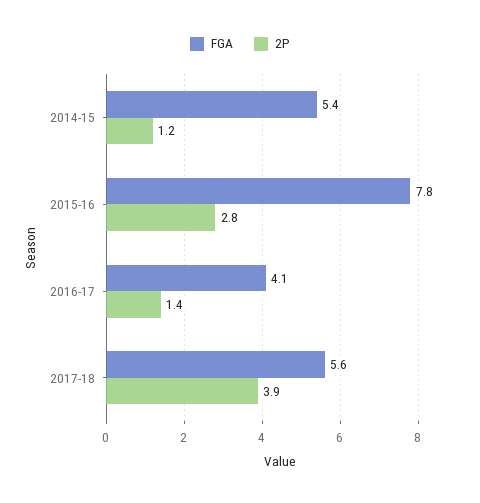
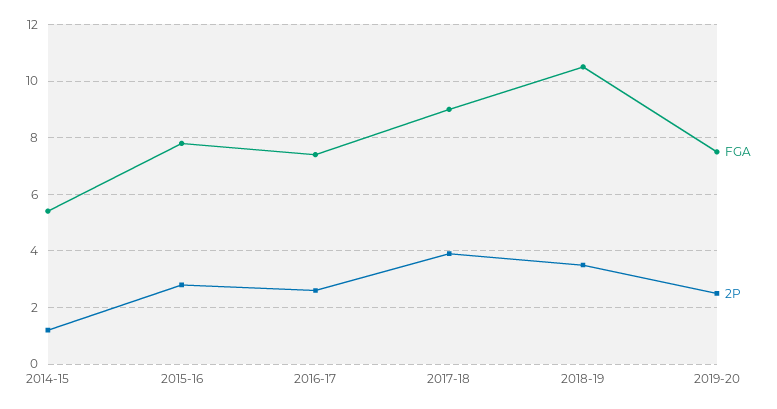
FGA, 2016-17: 4.1 -> 7.5
2P, 2016-17: 1.4 -> 2.5
FGA, 2017-18: 5.6 -> 9
FGA, 2018-19: none -> 10.5
2P, 2018-19: none -> 3.5
FGA, 2019-20: none -> 7.5
2P, 2019-20: none -> 2.5

